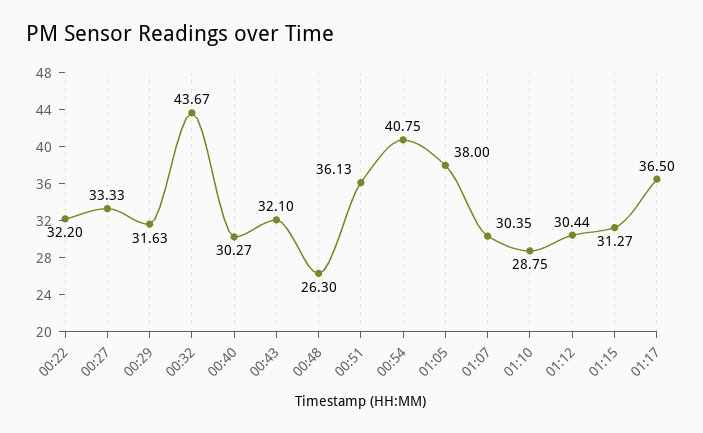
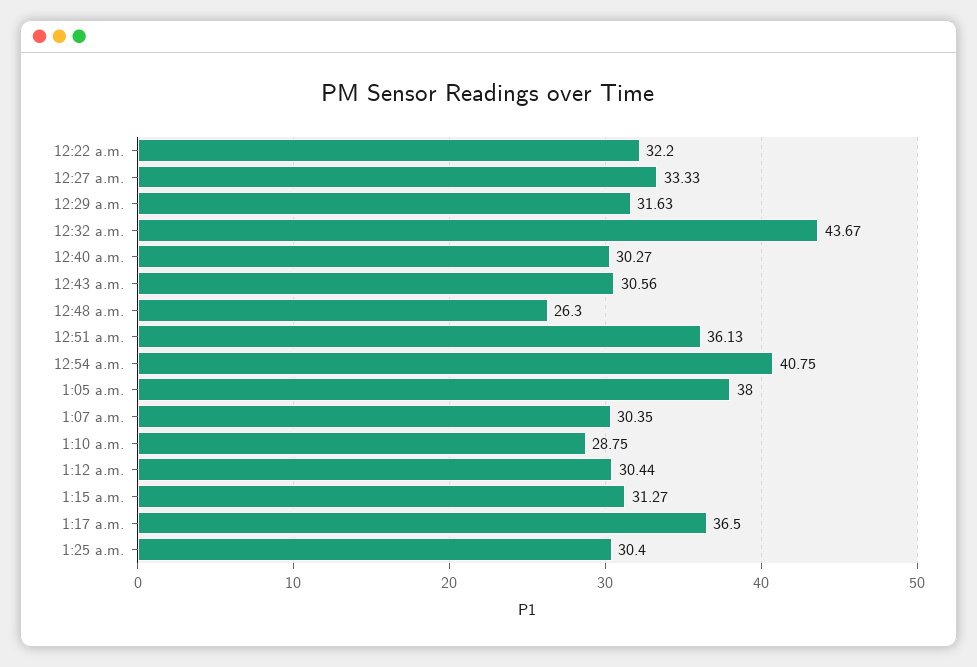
00:43: 32.1 -> 30.56
1:25 a.m.: none -> 30.4

